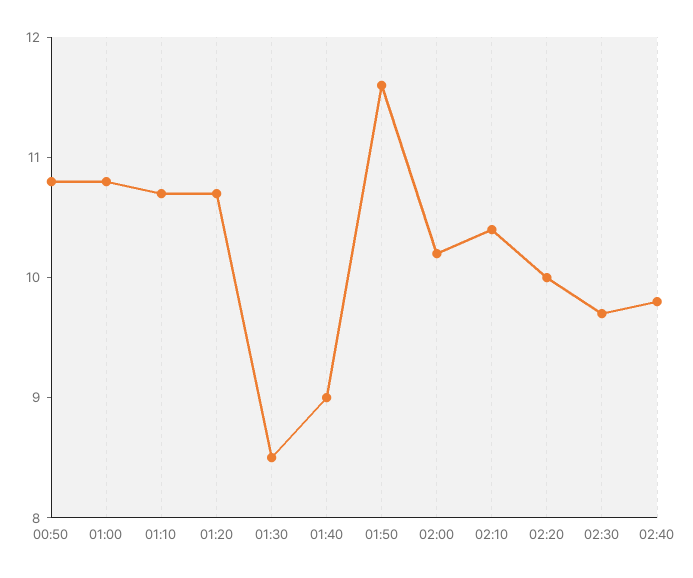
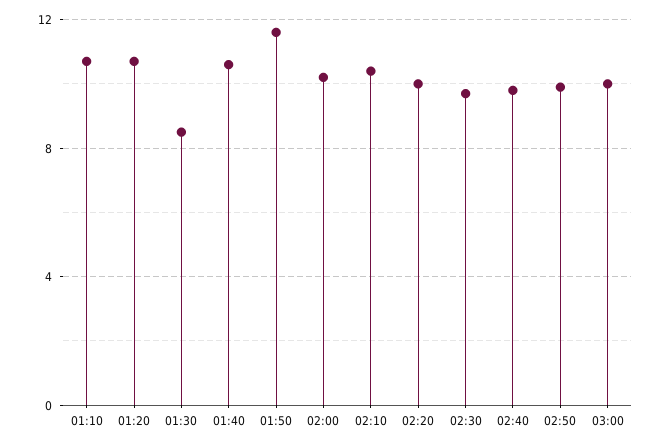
00:50: 10.8 -> none
01:00: 10.8 -> none
01:40: 9 -> 10.5
02:50: none -> 10
03:00: none -> 10

